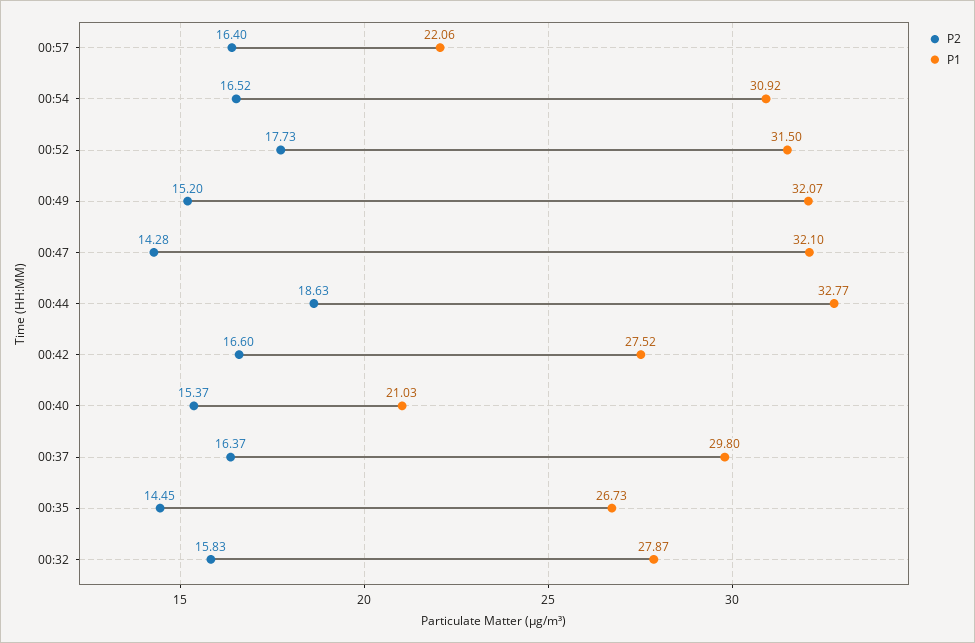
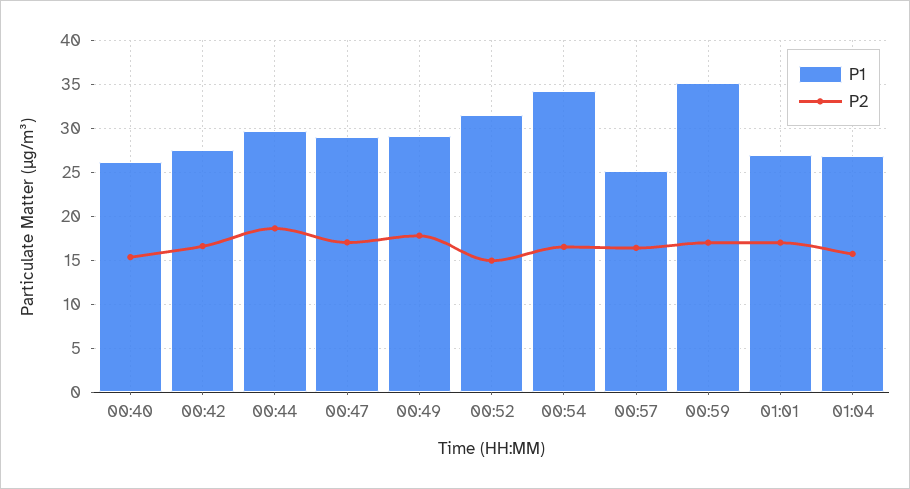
P1, 00:57: 22.06 -> 25
P1, 00:54: 30.92 -> 34
P2, 00:52: 17.73 -> 15
P2, 00:49: 15.2 -> 18
P1, 00:49: 32.07 -> 29
P2, 00:47: 14.28 -> 17
P1, 00:47: 32.1 -> 29
P1, 00:44: 32.77 -> 30
P1, 00:40: 21.03 -> 26
P2, 00:37: 16.37 -> none
P1, 00:37: 29.8 -> none
P2, 00:35: 14.45 -> none
P1, 00:35: 26.73 -> none
P2, 00:32: 15.83 -> none
P1, 00:32: 27.87 -> none
P1, 00:59: none -> 35
P2, 00:59: none -> 17
P1, 01:01: none -> 27
P2, 01:01: none -> 17
P1, 01:04: none -> 27
P2, 01:04: none -> 16

